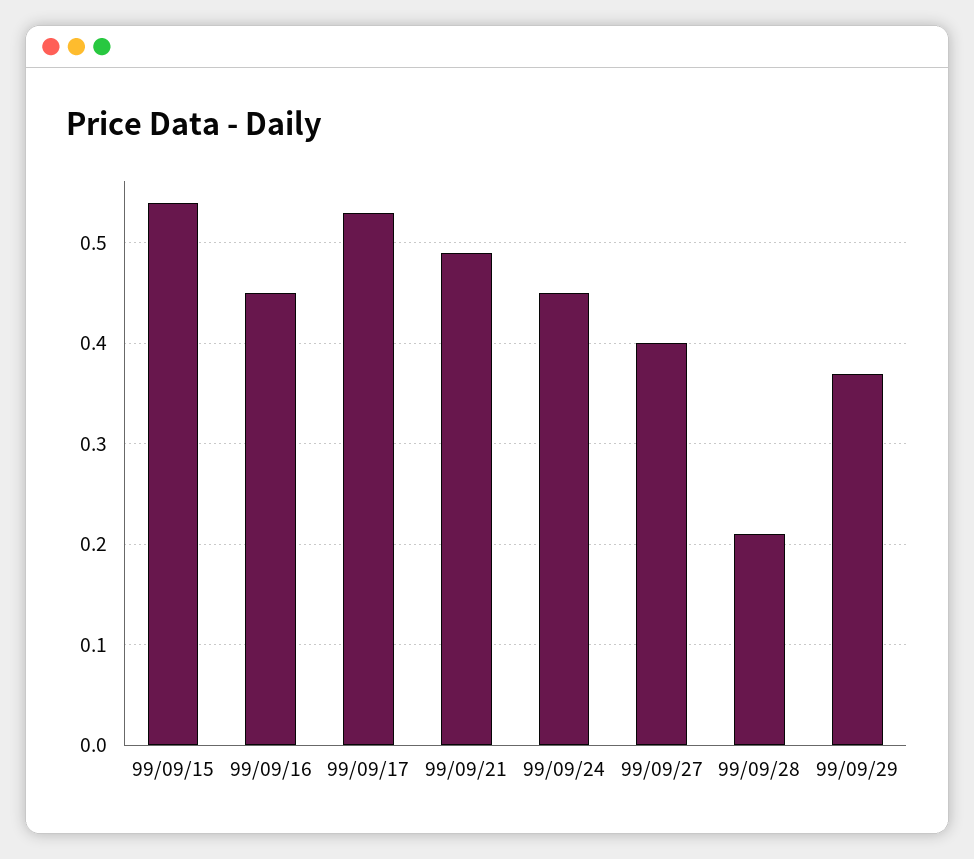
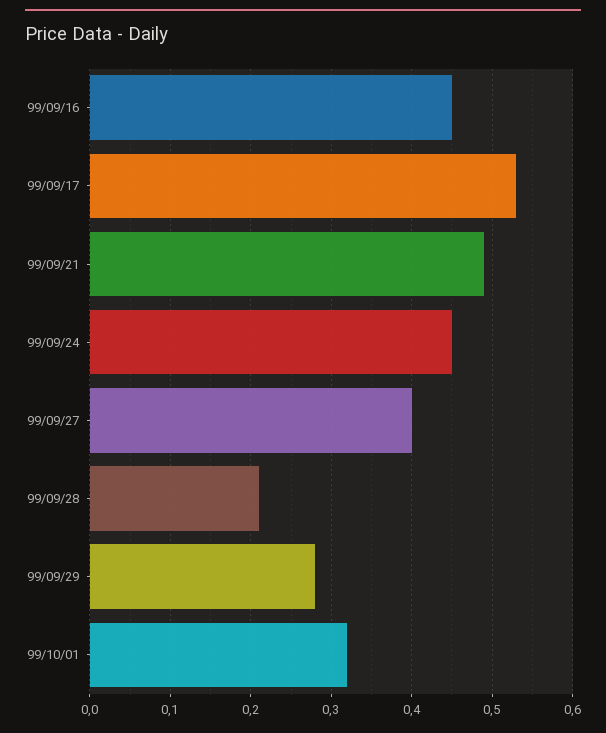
99/09/15: 0.54 -> none
99/09/29: 0.37 -> 0.28
99/10/01: none -> 0.32

